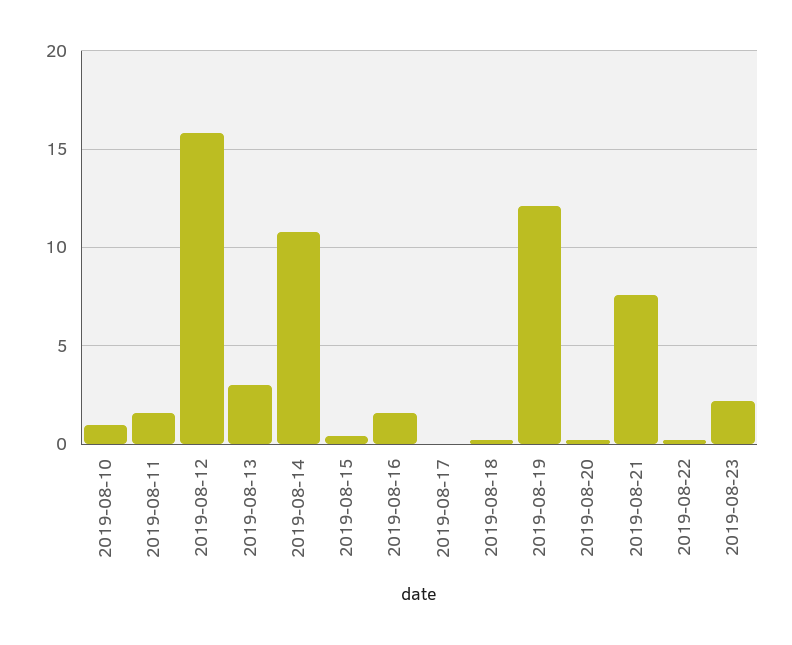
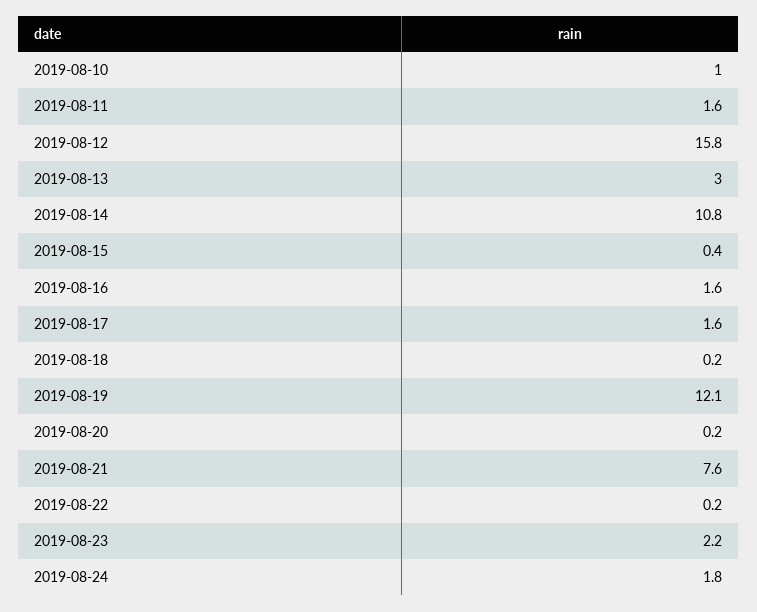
2019-08-17: 0 -> 1.6
2019-08-24: none -> 1.8

